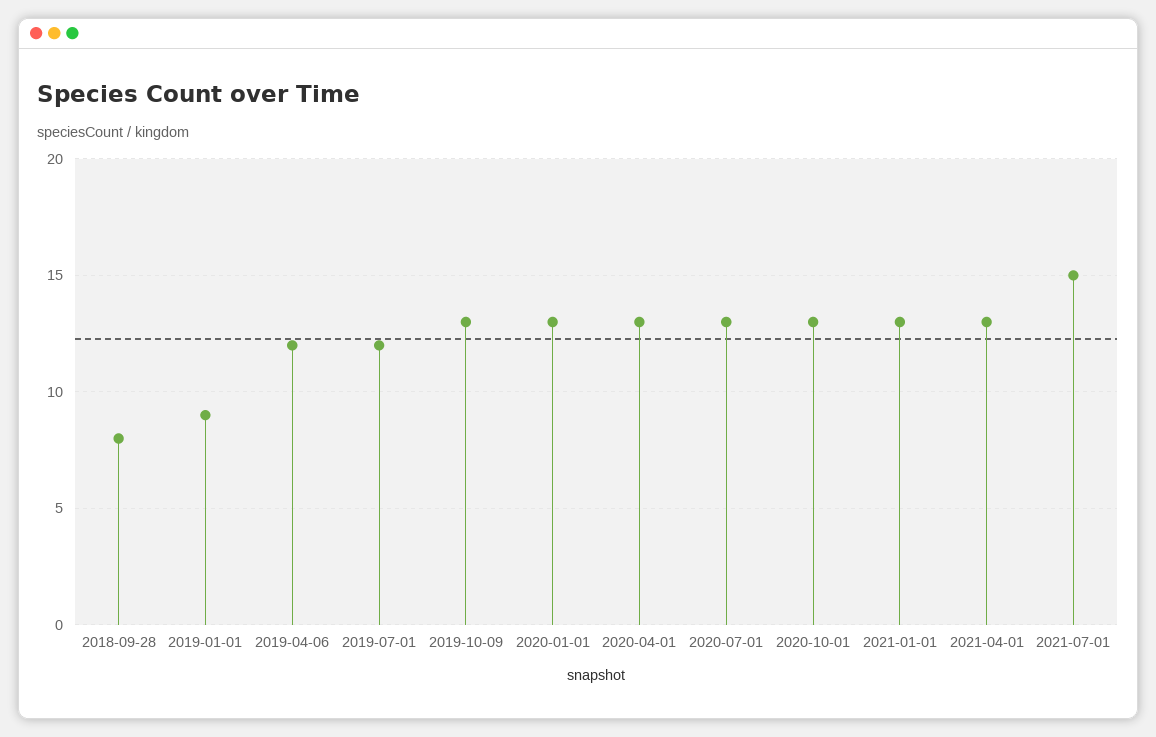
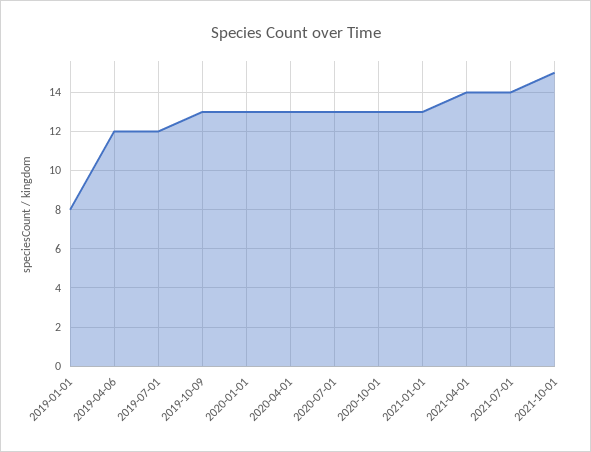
2018-09-28: 8 -> none
2019-01-01: 9 -> 8
2021-04-01: 13 -> 14
2021-07-01: 15 -> 14
2021-10-01: none -> 15

